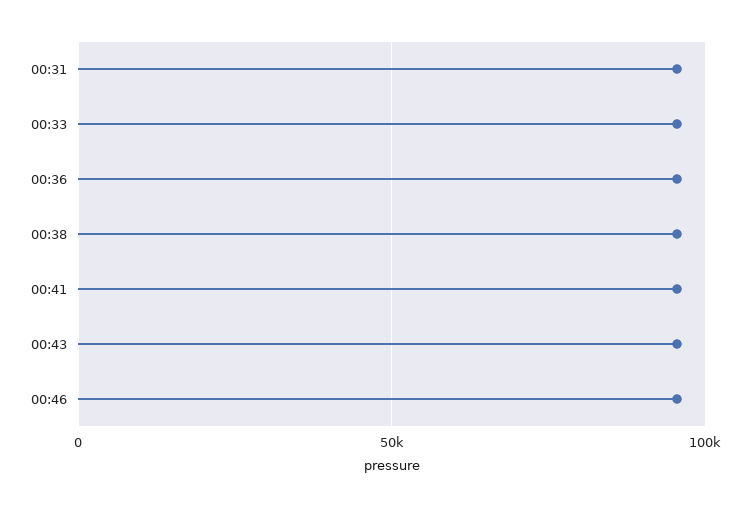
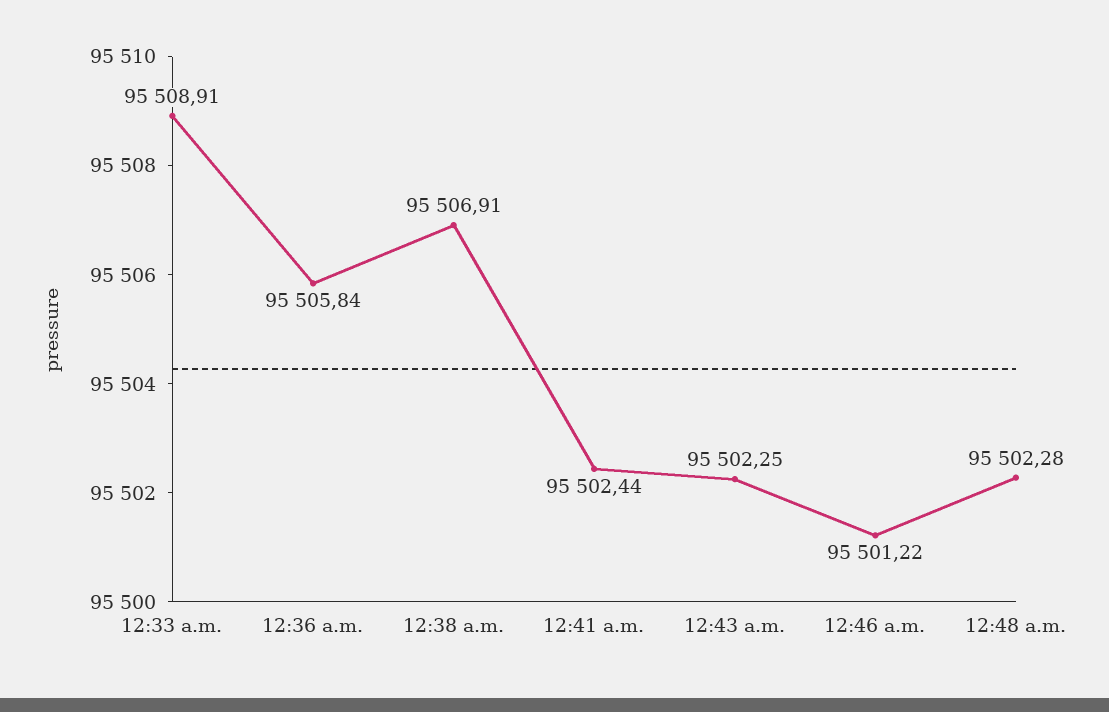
00:31: 95000 -> none
12:48 a.m.: none -> 95502.28

